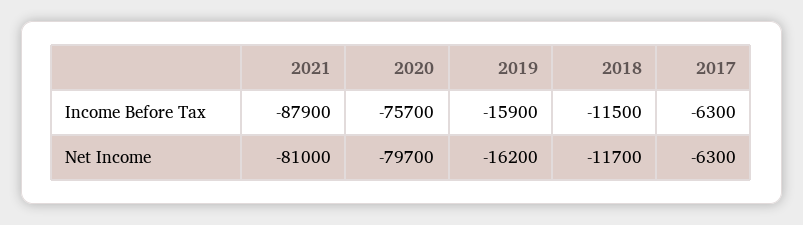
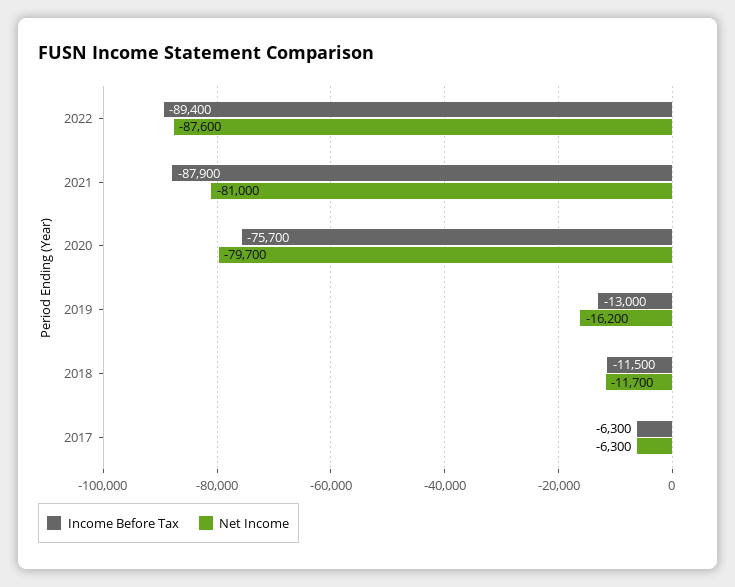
Income Before Tax, 2019: -15900 -> -13000
Income Before Tax, 2022: none -> -89400
Net Income, 2022: none -> -87600

